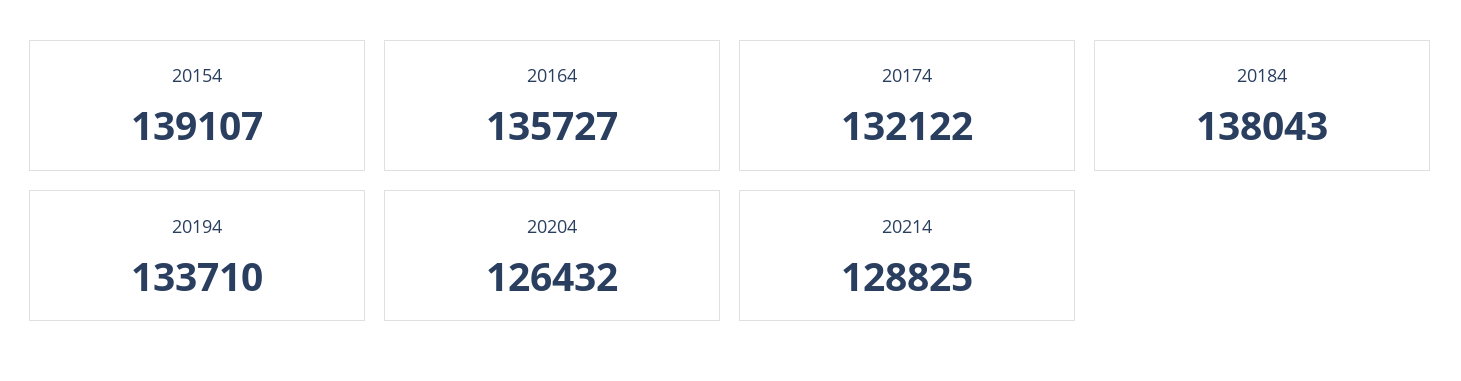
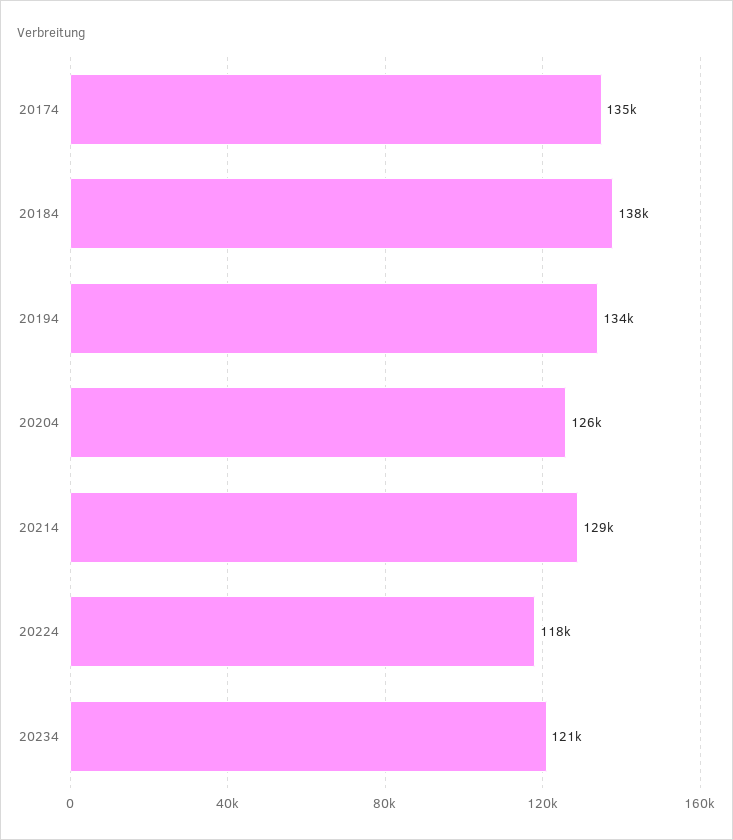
20154: 139107 -> none
20164: 135727 -> none
20174: 132122 -> 135000
20224: none -> 118000
20234: none -> 121000

